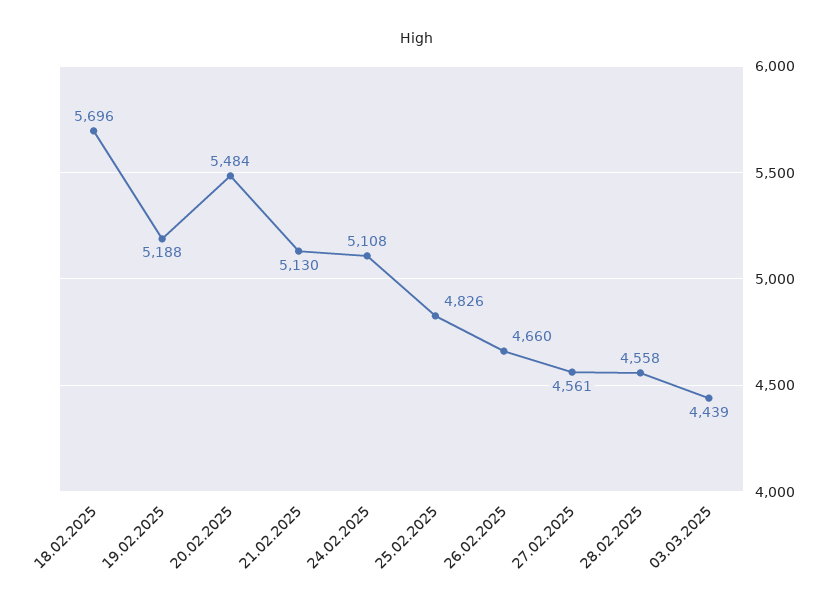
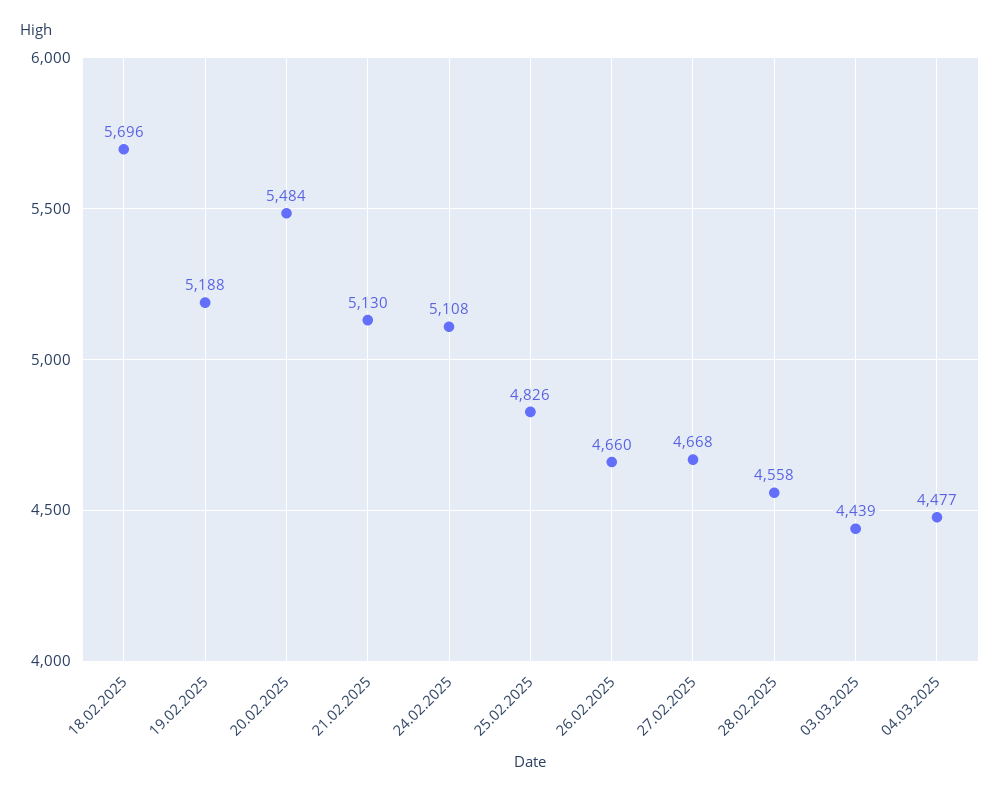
27.02.2025: 4561 -> 4668
04.03.2025: none -> 4477

